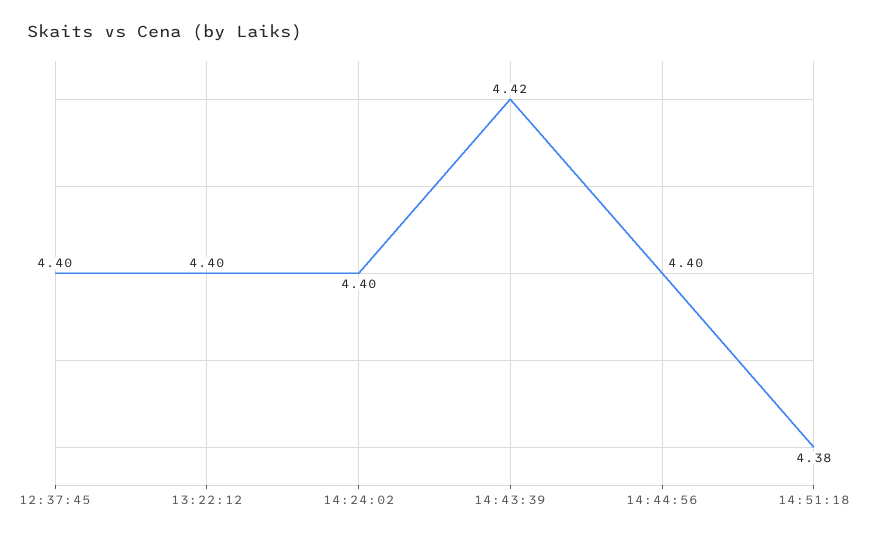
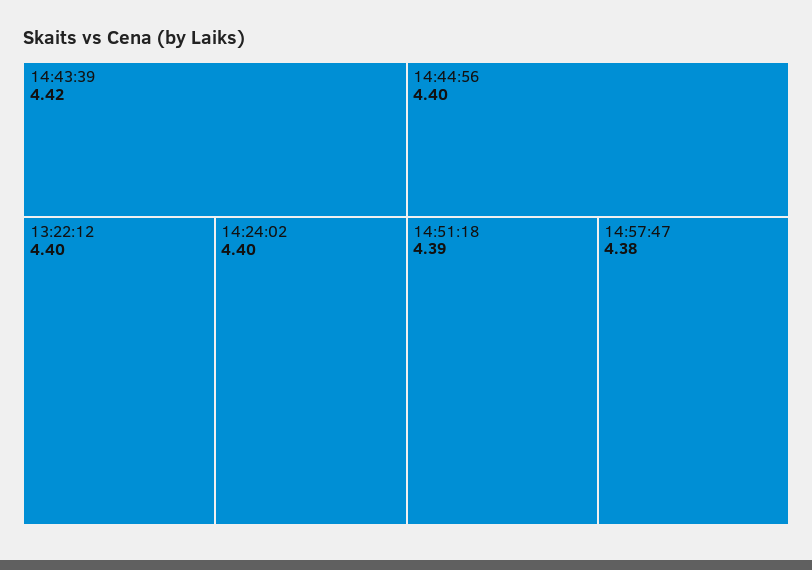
12:37:45: 4.4 -> none
14:51:18: 4.38 -> 4.39
14:57:47: none -> 4.38

